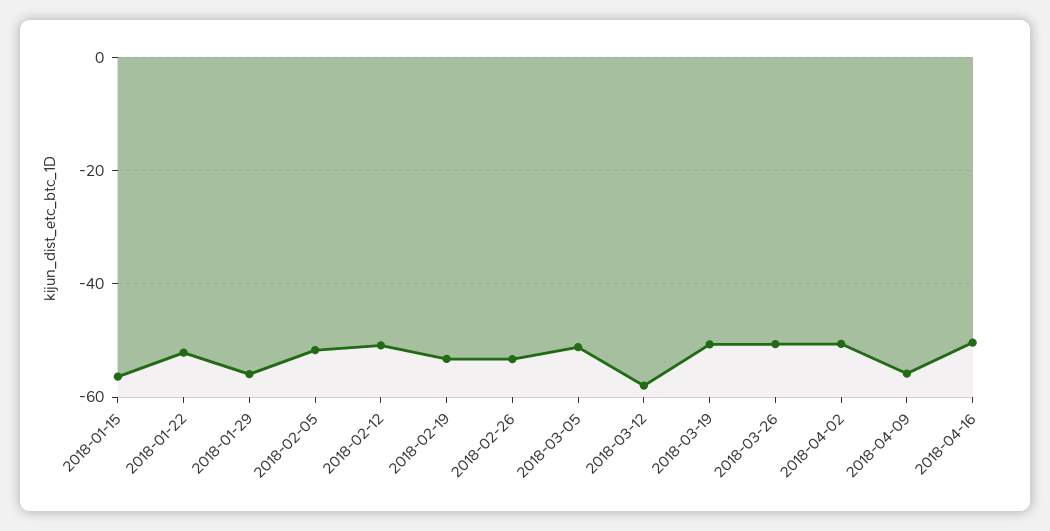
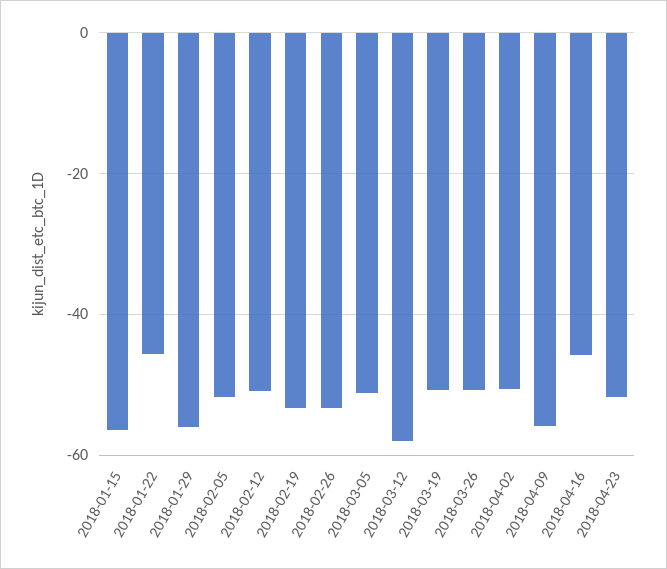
2018-01-22: -52 -> -46
2018-04-16: -50 -> -46
2018-04-23: none -> -52

